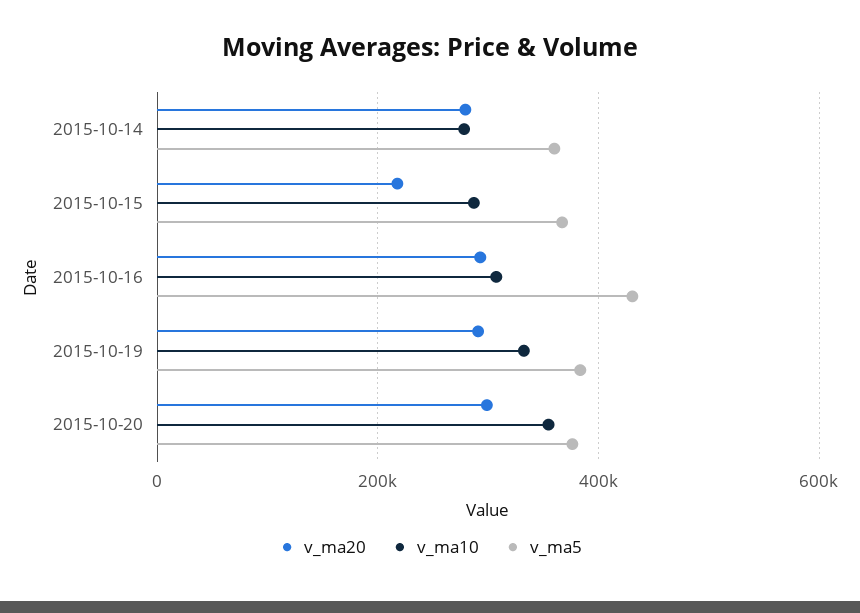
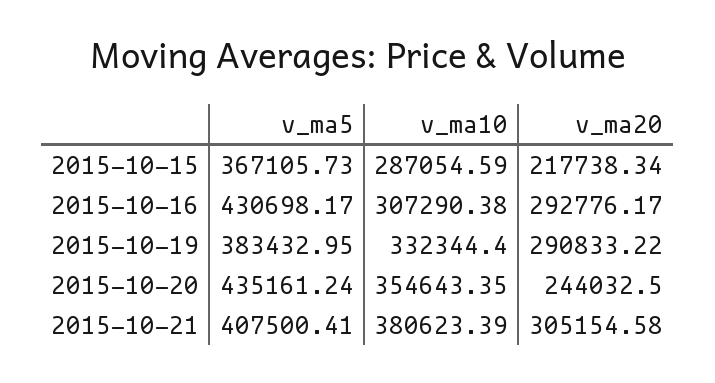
v_ma20, 2015-10-14: 280000 -> none
v_ma10, 2015-10-14: 280000 -> none
v_ma5, 2015-10-14: 360000 -> none
v_ma20, 2015-10-20: 300000 -> 244032.5
v_ma5, 2015-10-20: 380000 -> 435161.24
v_ma5, 2015-10-21: none -> 407500.41
v_ma10, 2015-10-21: none -> 380623.39
v_ma20, 2015-10-21: none -> 305154.58

